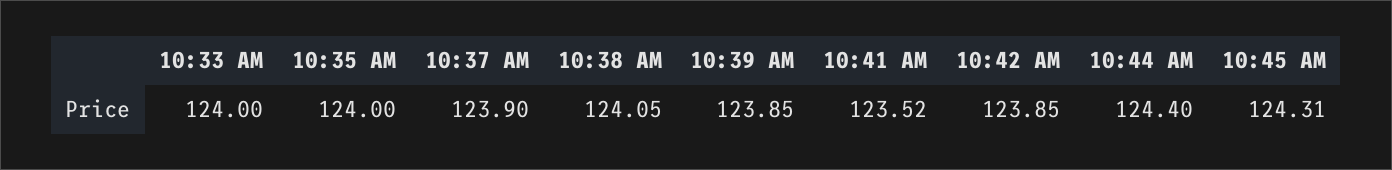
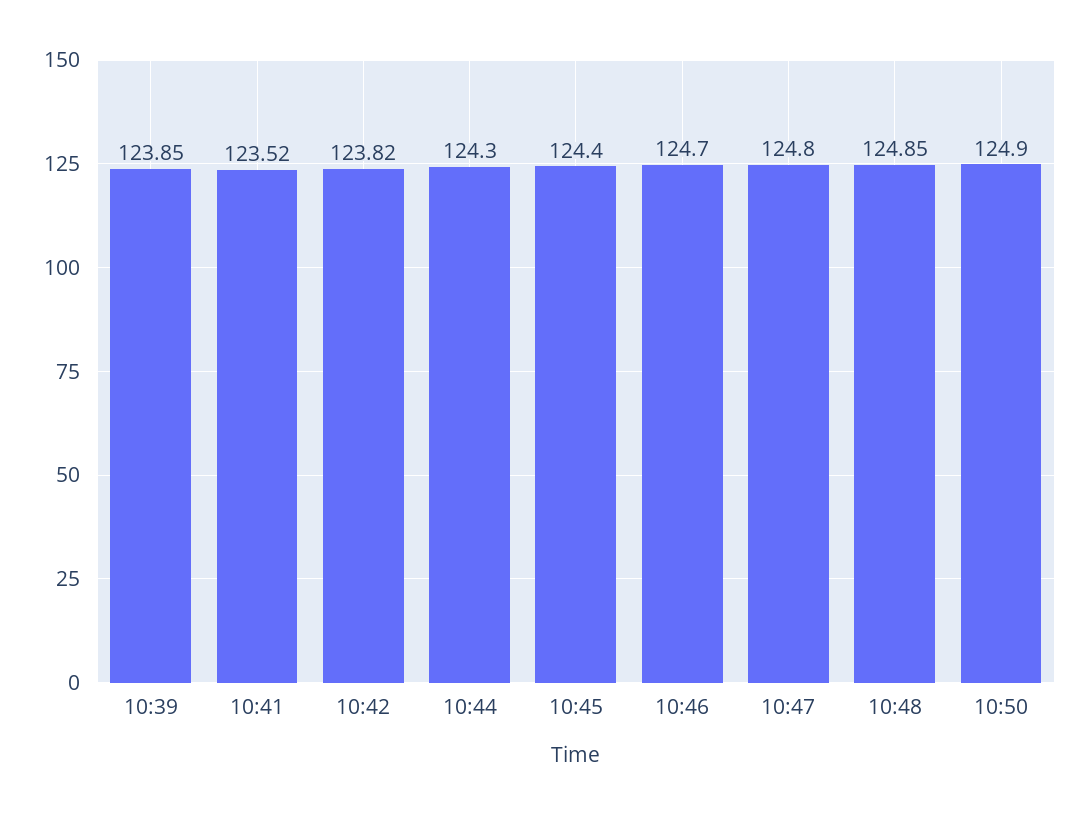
10:33 AM: 124 -> none
10:35 AM: 124 -> none
10:37 AM: 123.9 -> none
10:38 AM: 124.05 -> none
10:42 AM: 123.85 -> 123.82
10:44 AM: 124.4 -> 124.3
10:45 AM: 124.31 -> 124.4
10:46: none -> 124.7
10:47: none -> 124.8
10:48: none -> 124.85
10:50: none -> 124.9

